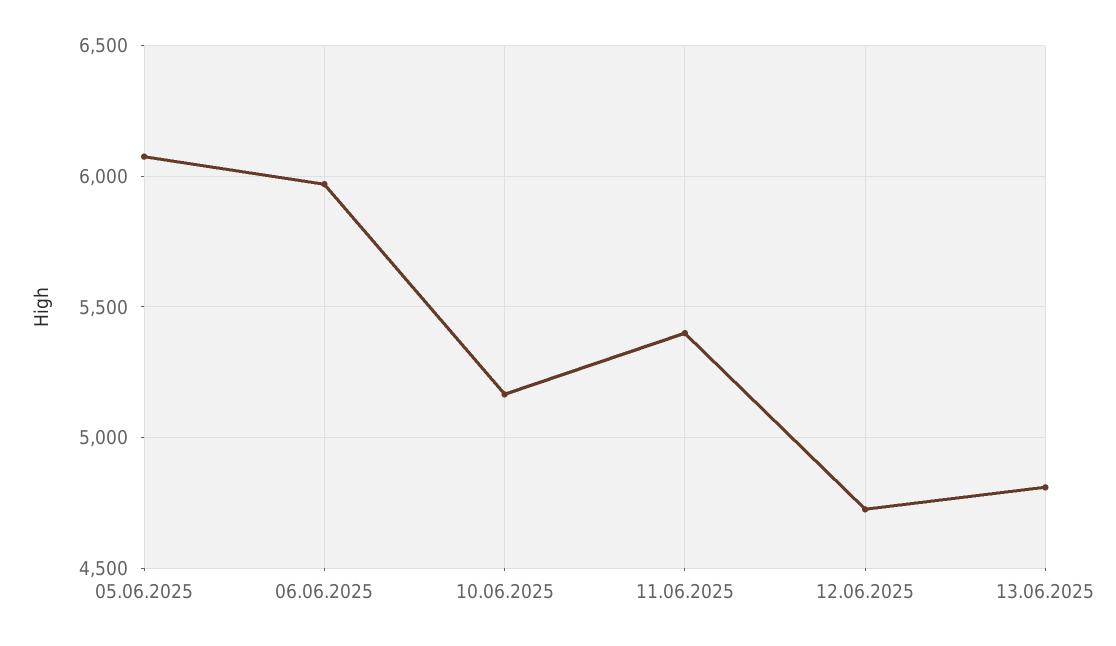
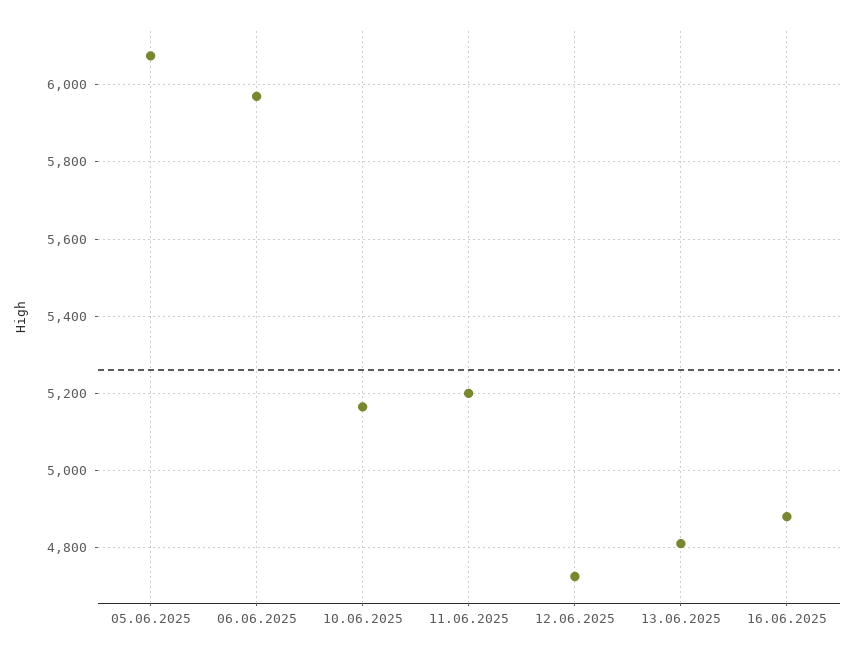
11.06.2025: 5400 -> 5200
16.06.2025: none -> 4880

